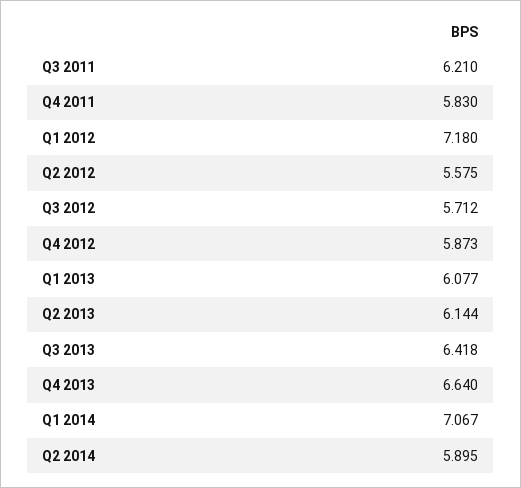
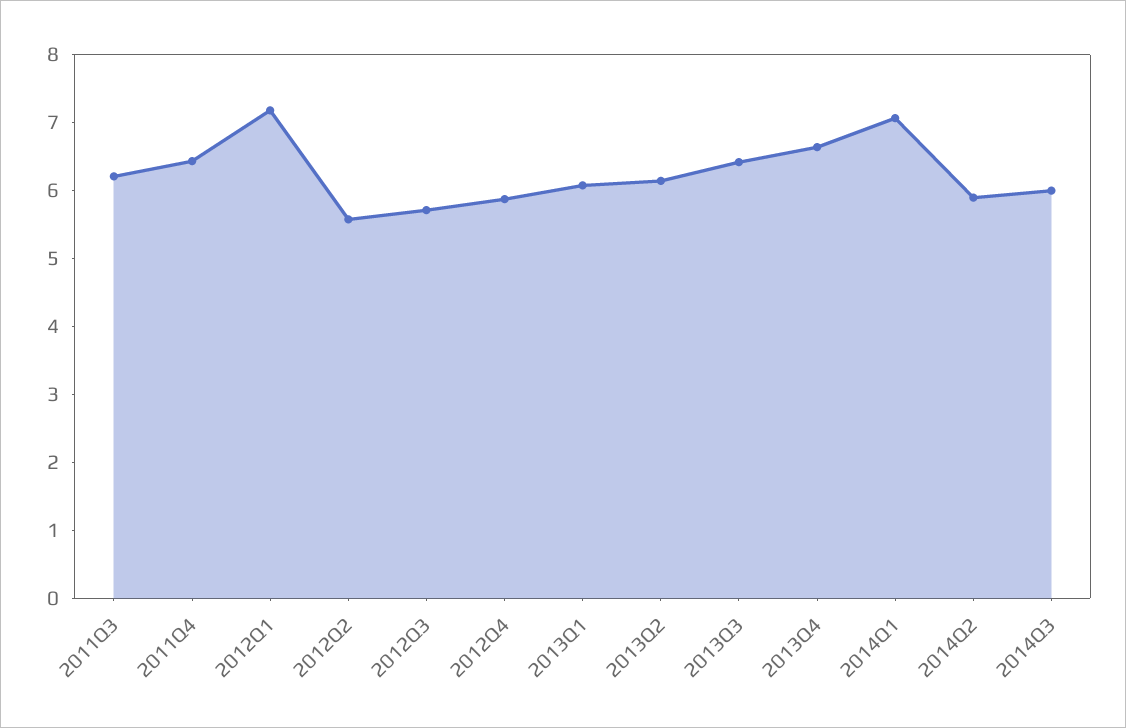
Q4 2011: 5.83 -> 6.4
2014Q3: none -> 6

